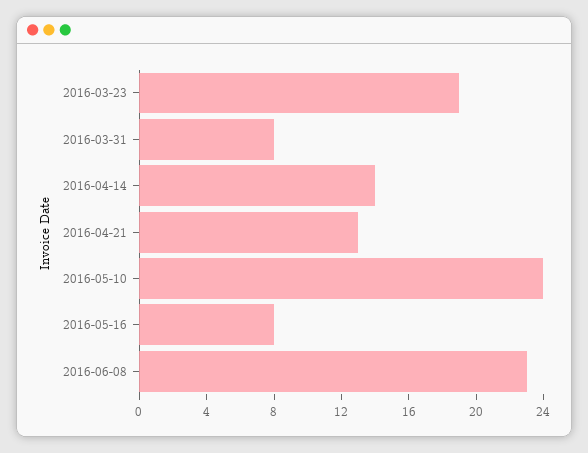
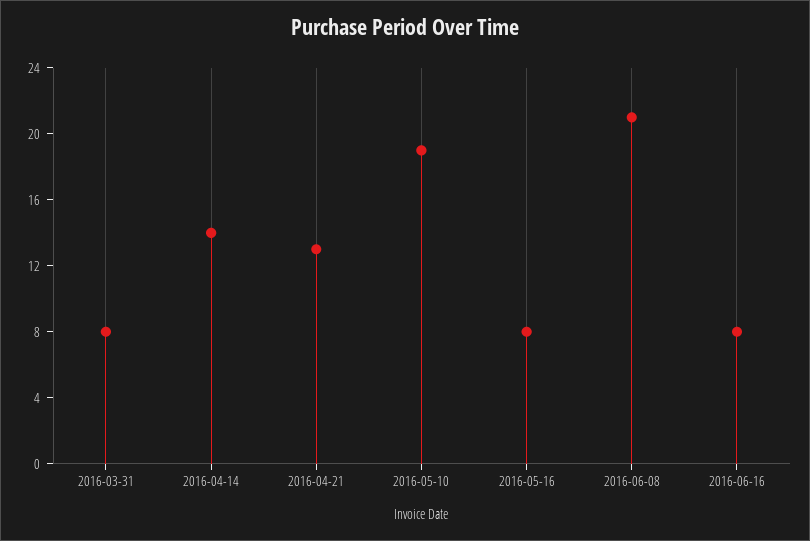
2016-03-23: 19 -> none
2016-05-10: 24 -> 19
2016-06-08: 23 -> 21
2016-06-16: none -> 8

